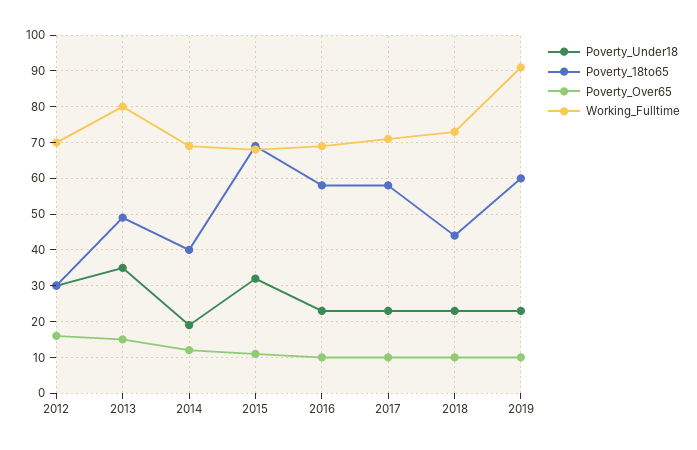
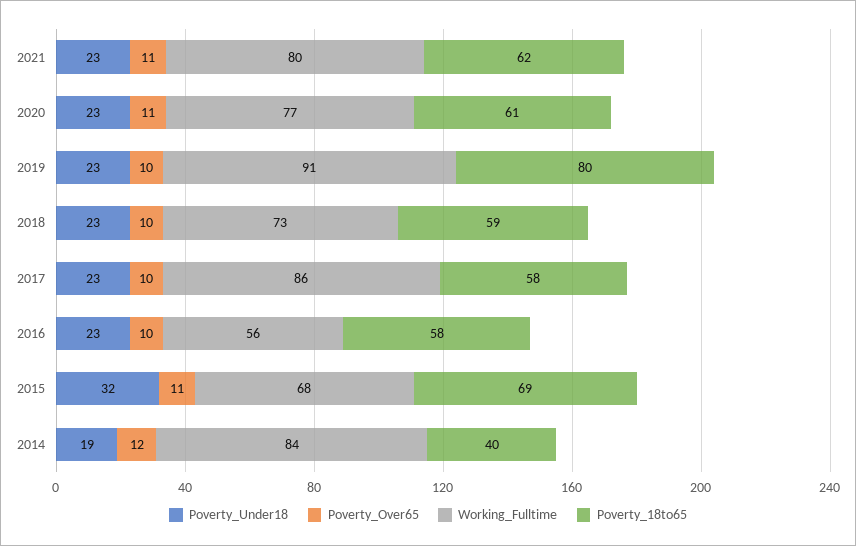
Poverty_Under18, 2012: 30 -> none
Poverty_18to65, 2012: 30 -> none
Poverty_Over65, 2012: 15 -> none
Working_Fulltime, 2012: 70 -> none
Poverty_Under18, 2013: 35 -> none
Poverty_18to65, 2013: 50 -> none
Poverty_Over65, 2013: 15 -> none
Working_Fulltime, 2013: 80 -> none
Working_Fulltime, 2014: 70 -> 84
Working_Fulltime, 2016: 70 -> 56
Working_Fulltime, 2017: 70 -> 86
Poverty_18to65, 2018: 45 -> 59
Poverty_18to65, 2019: 60 -> 80
Poverty_Under18, 2021: none -> 23
Poverty_Over65, 2021: none -> 11
Working_Fulltime, 2021: none -> 80
Poverty_18to65, 2021: none -> 62
Poverty_Under18, 2020: none -> 23
Poverty_Over65, 2020: none -> 11
Working_Fulltime, 2020: none -> 77
Poverty_18to65, 2020: none -> 61

